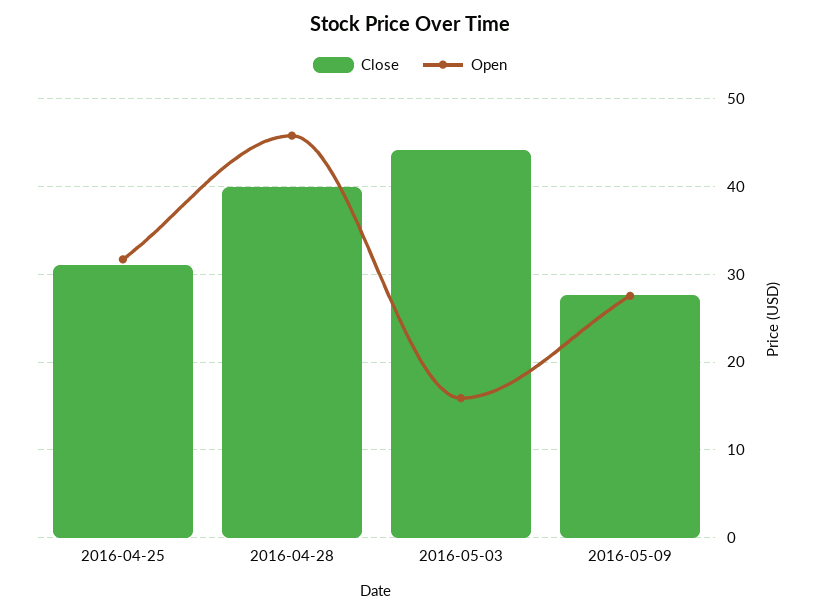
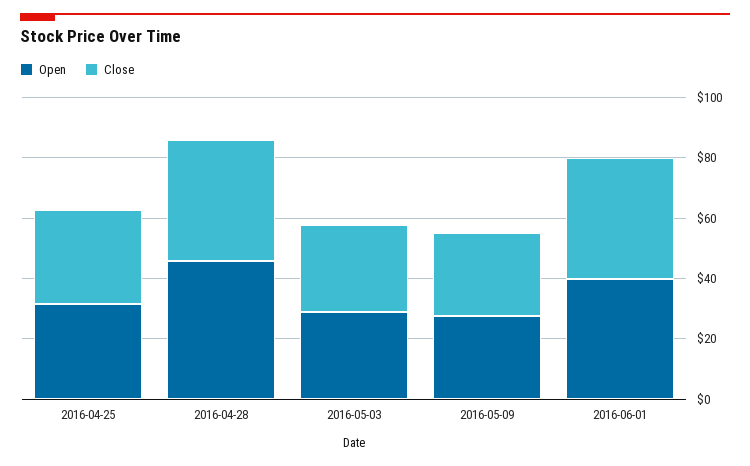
Close, 2016-05-03: 44 -> 30
Open, 2016-05-03: 16 -> 30
Open, 2016-06-01: none -> 40
Close, 2016-06-01: none -> 40

